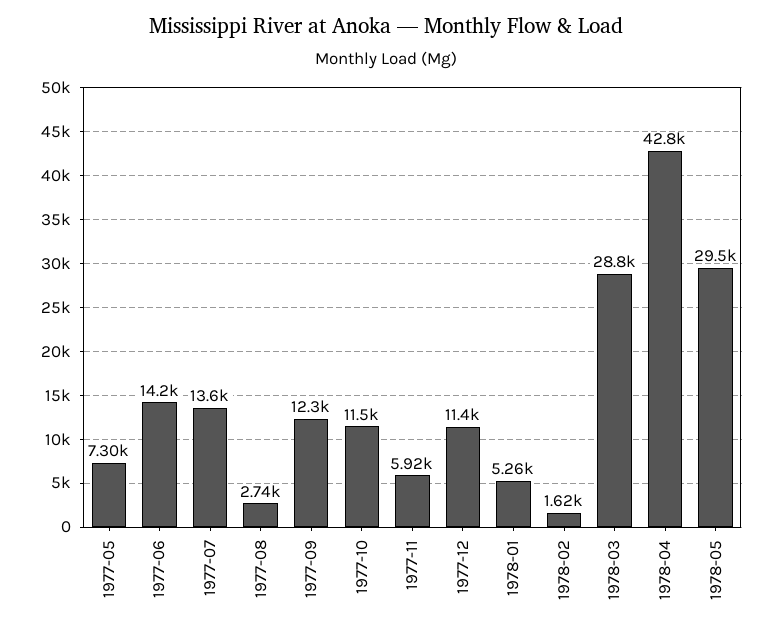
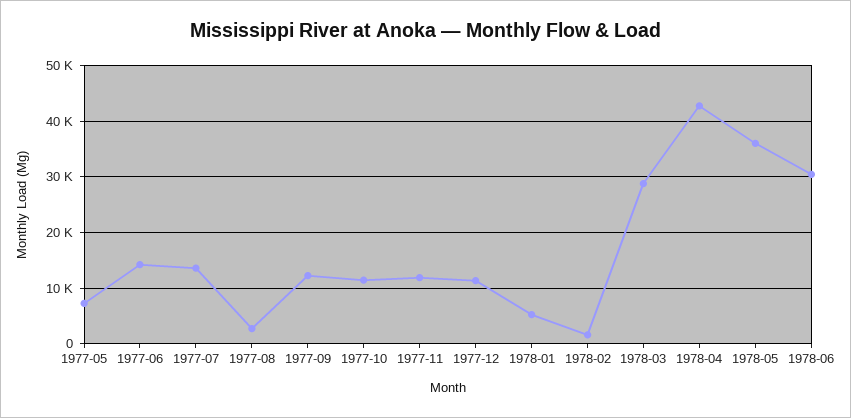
1977-11: 5920 -> 12000
1978-05: 29500 -> 36000
1978-06: none -> 30000

